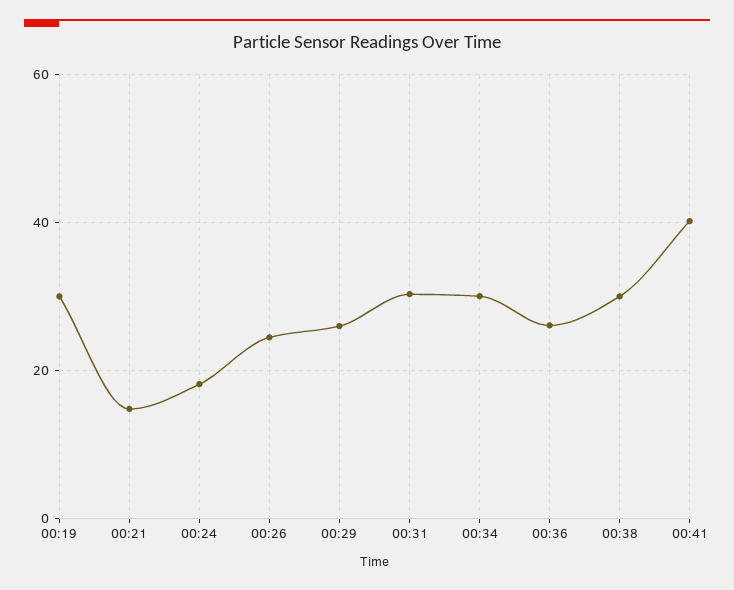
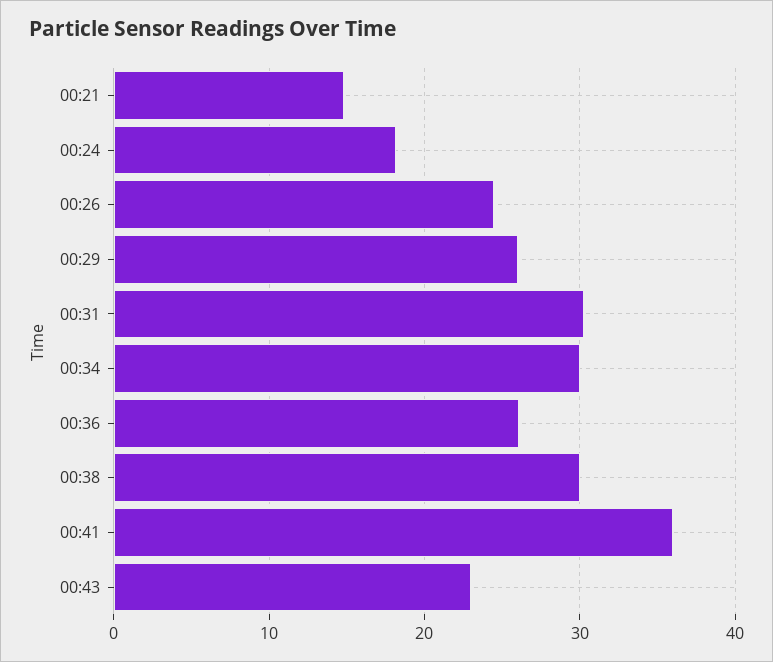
00:19: 30 -> none
00:41: 40 -> 36
00:43: none -> 23

